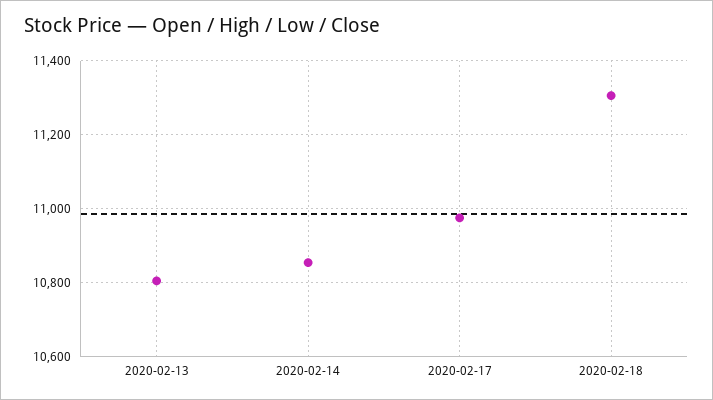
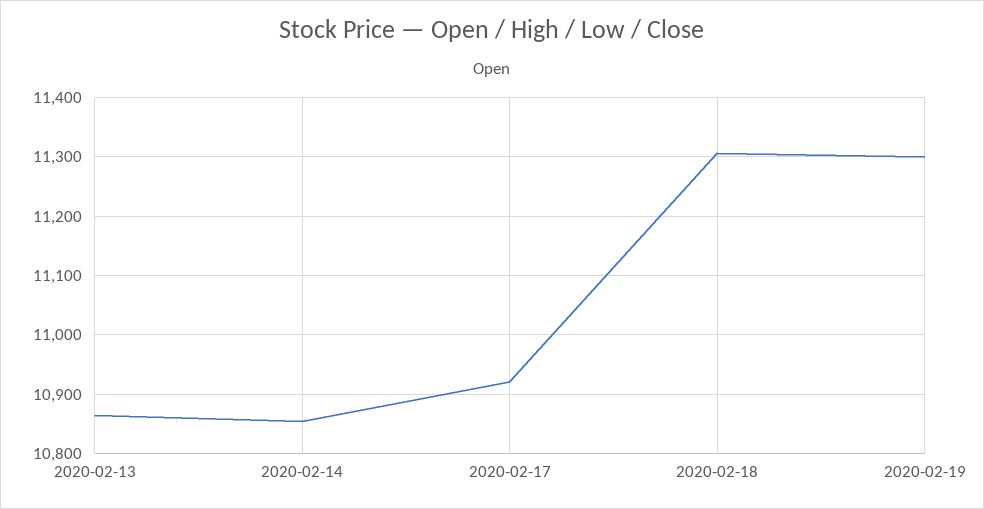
2020-02-13: 10800 -> 10860
2020-02-17: 10980 -> 10920
2020-02-19: none -> 11300

